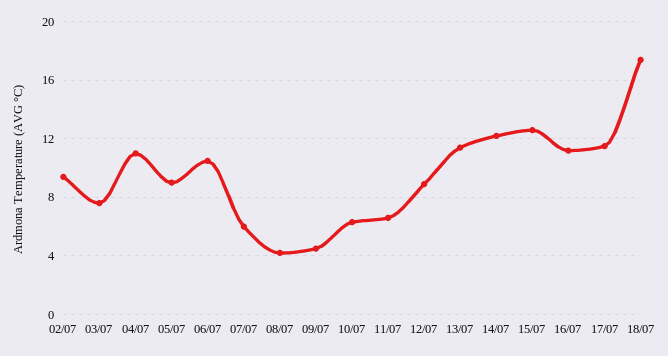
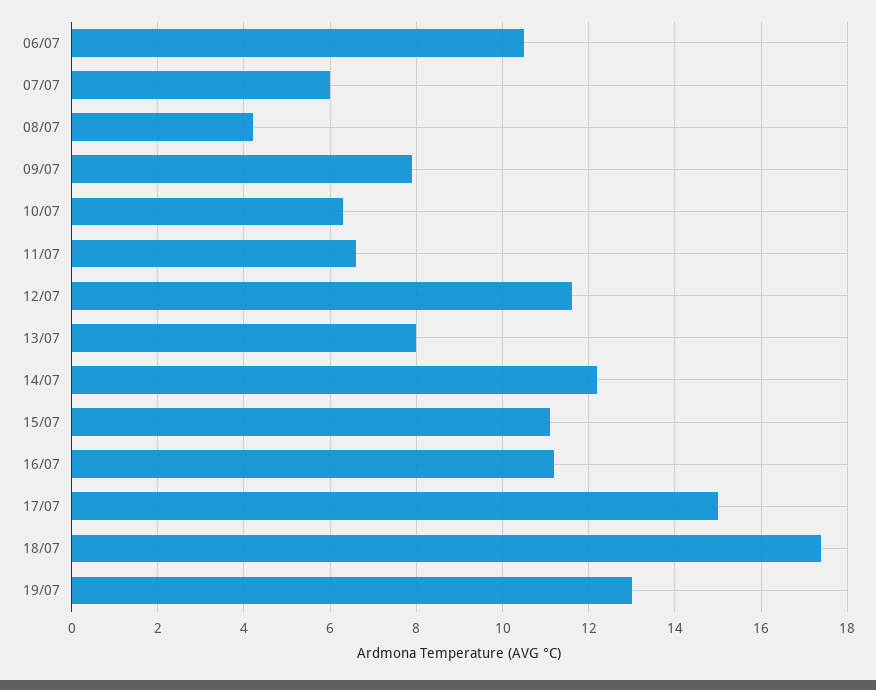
02/07: 9.5 -> none
03/07: 7.5 -> none
04/07: 11 -> none
05/07: 9 -> none
09/07: 4.5 -> 8
12/07: 9 -> 11.5
13/07: 11.5 -> 8
15/07: 12.5 -> 11
17/07: 11.5 -> 15
19/07: none -> 13

